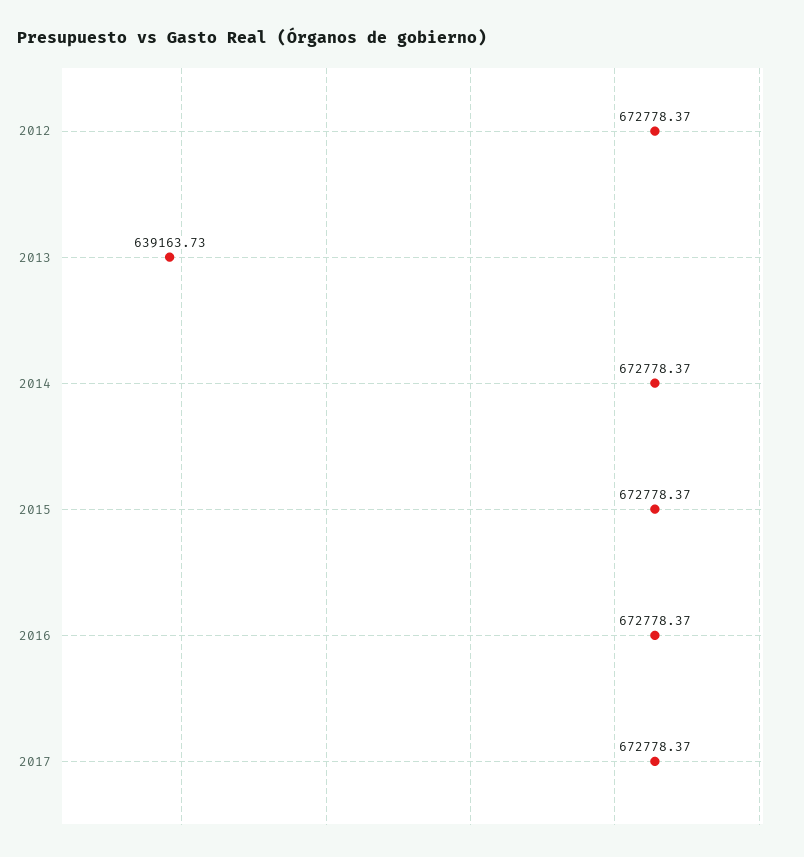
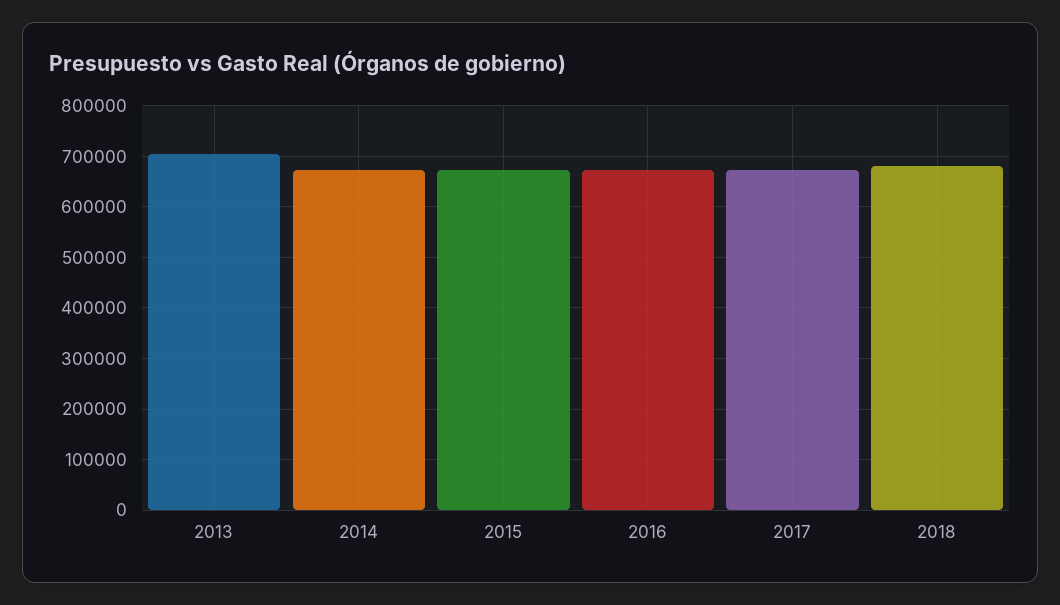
2012: 672778.37 -> none
2013: 639163.73 -> 700000
2018: none -> 680000

